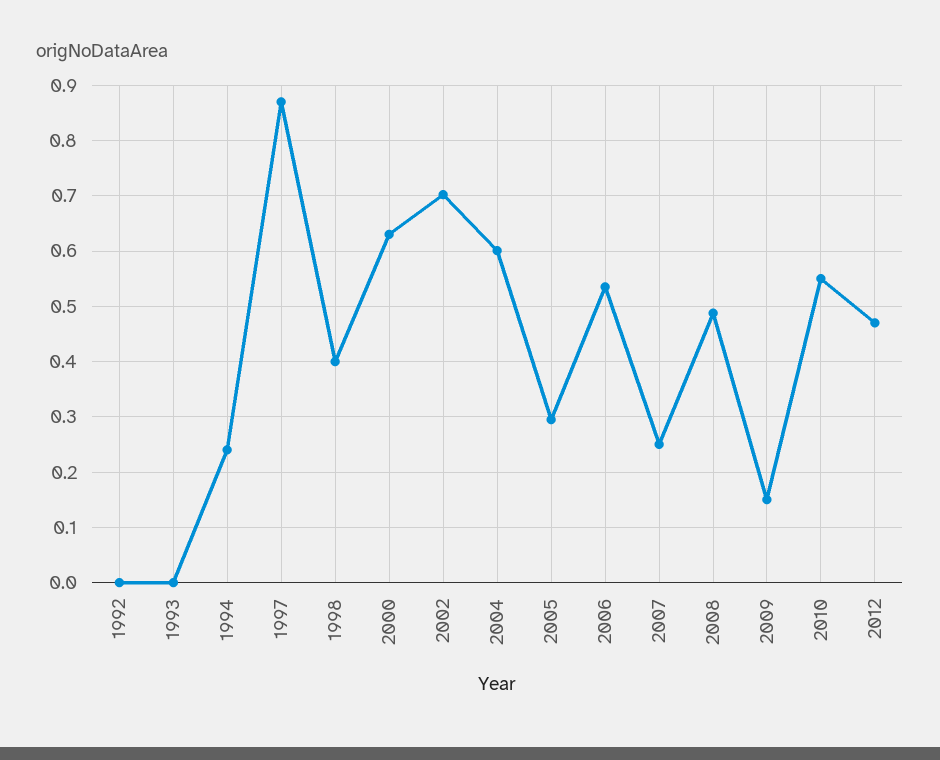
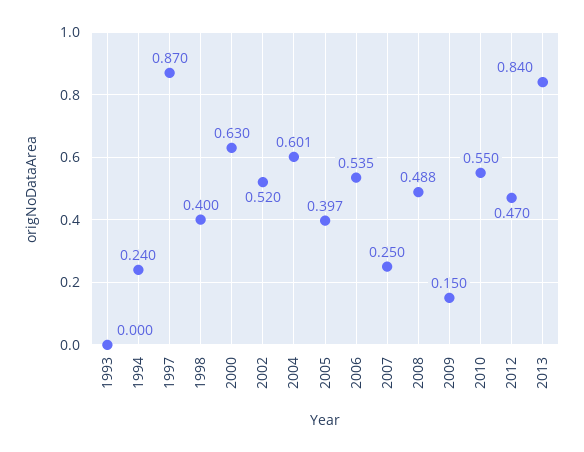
1992: 0 -> none
2002: 0.7 -> 0.52
2005: 0.3 -> 0.397
2013: none -> 0.84

